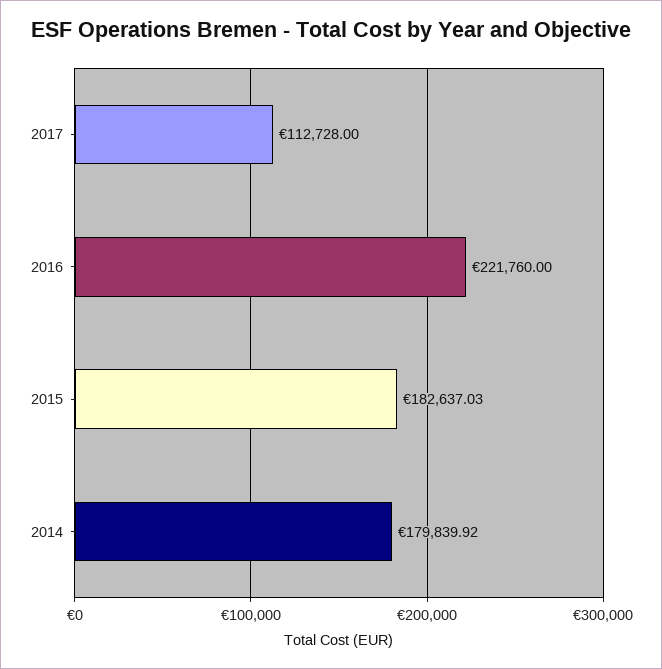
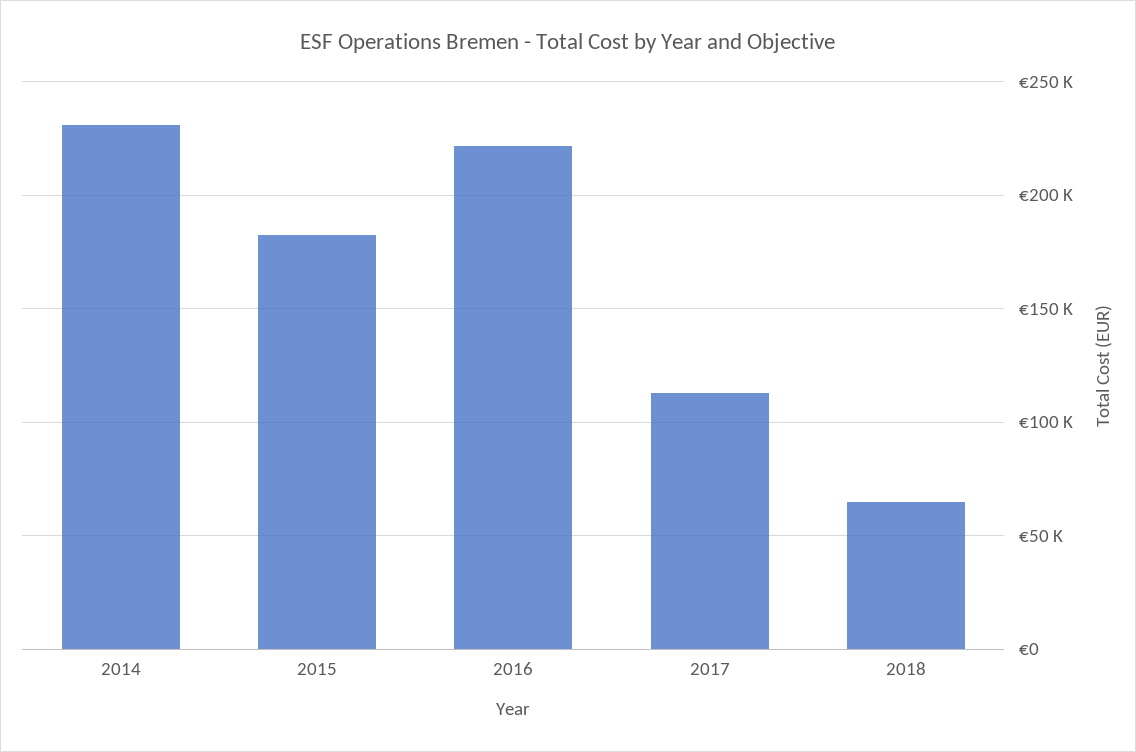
2014: 179839.92 -> 230000
2018: none -> 65000

